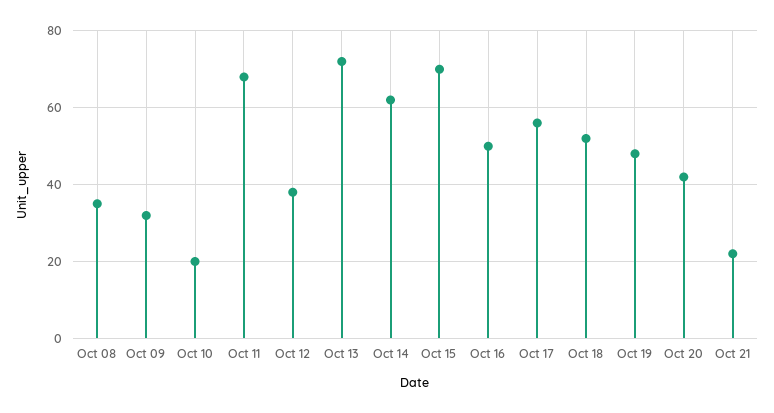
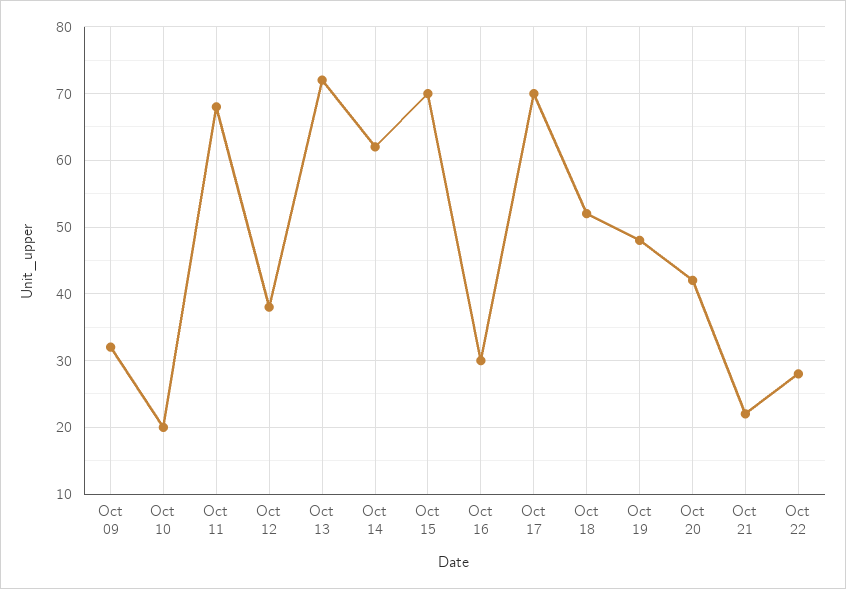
Oct 08: 35 -> none
Oct 16: 50 -> 30
Oct 17: 55 -> 70
Oct 22: none -> 28

